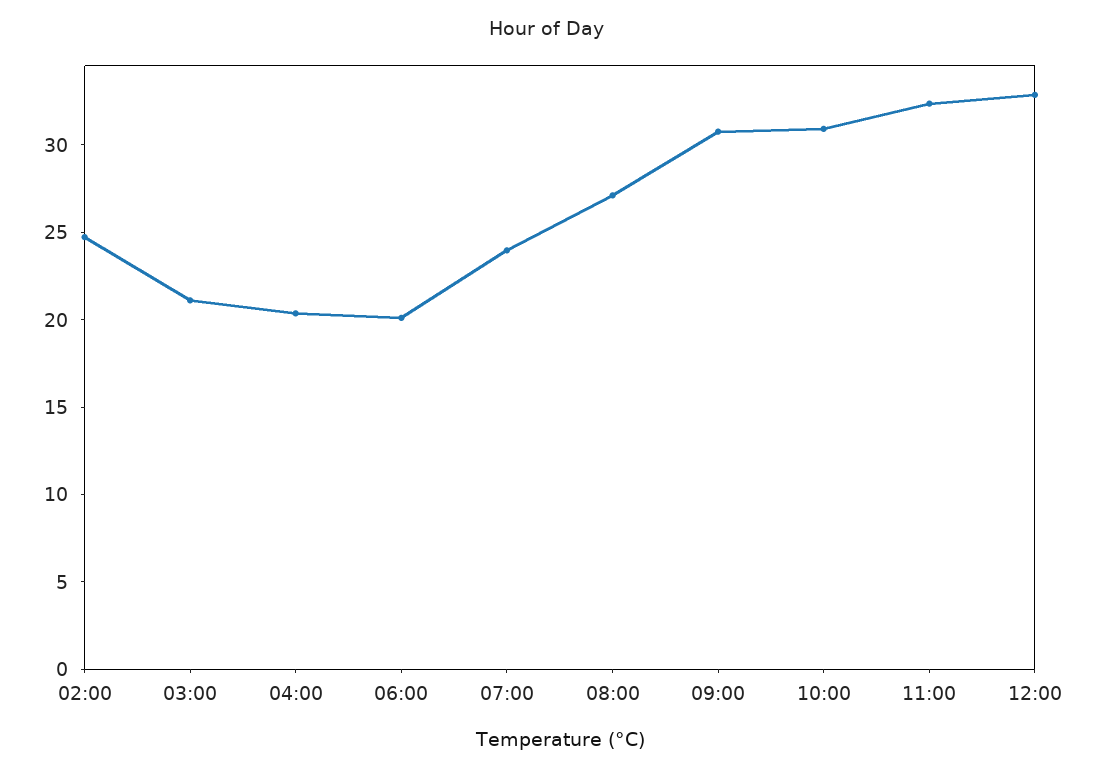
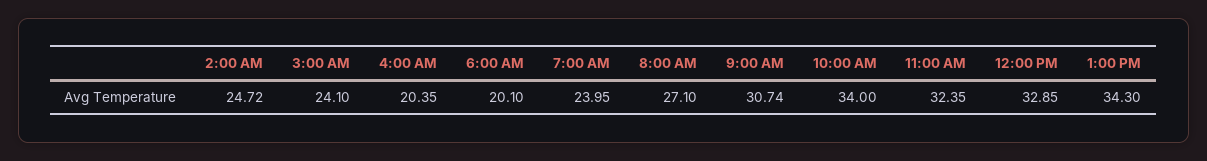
03:00: 21 -> 24.1
10:00: 31 -> 34
1:00 PM: none -> 34.3

